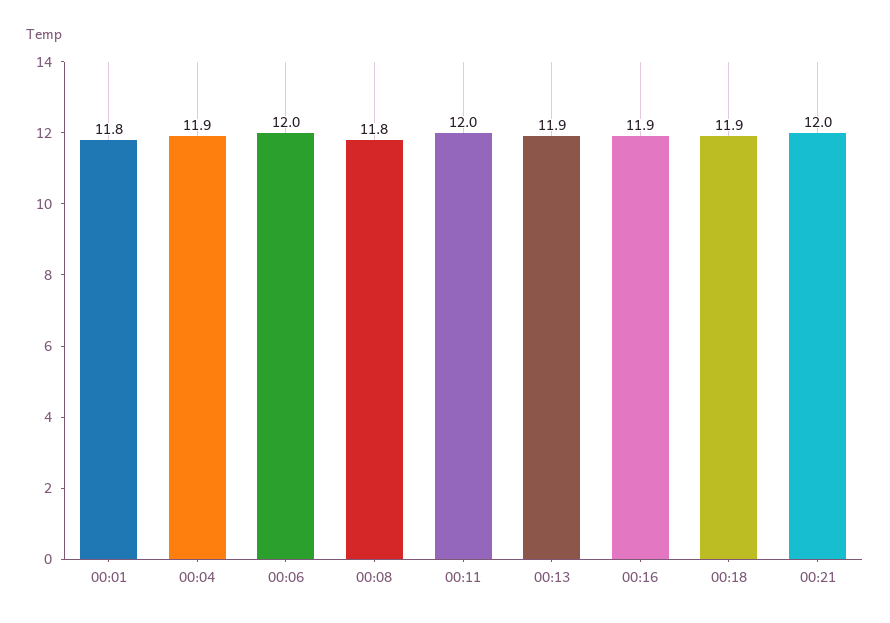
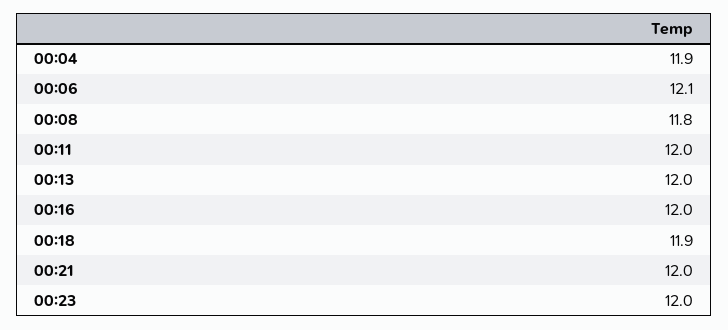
00:01: 11.8 -> none
00:06: 12 -> 12.1
00:13: 11.9 -> 12
00:16: 11.9 -> 12
00:23: none -> 12

